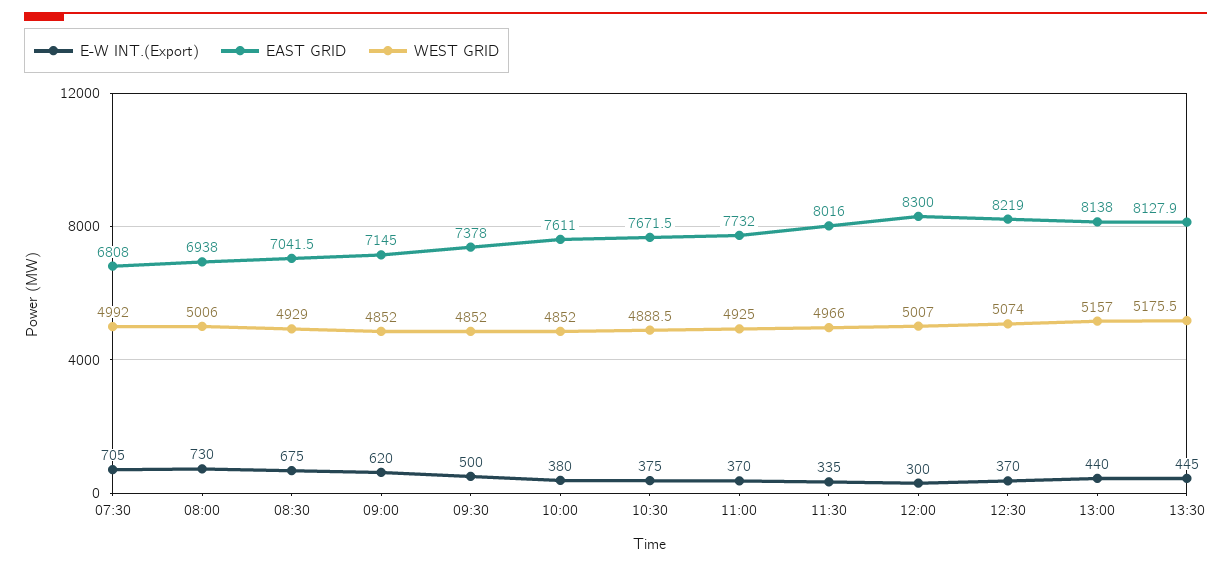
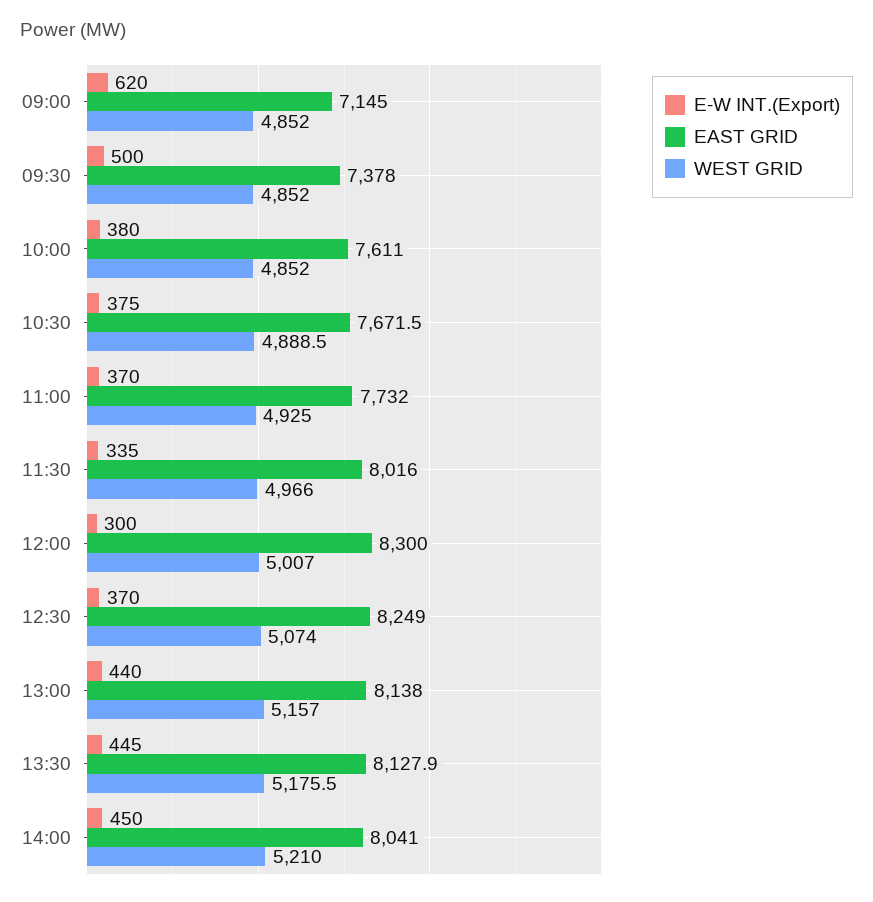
E-W INT.(Export), 07:30: 705 -> none
EAST GRID, 07:30: 6808 -> none
WEST GRID, 07:30: 4992 -> none
E-W INT.(Export), 08:00: 730 -> none
EAST GRID, 08:00: 6938 -> none
WEST GRID, 08:00: 5006 -> none
E-W INT.(Export), 08:30: 675 -> none
EAST GRID, 08:30: 7041.5 -> none
WEST GRID, 08:30: 4929 -> none
EAST GRID, 12:30: 8219 -> 8249
E-W INT.(Export), 14:00: none -> 450
EAST GRID, 14:00: none -> 8041
WEST GRID, 14:00: none -> 5210

